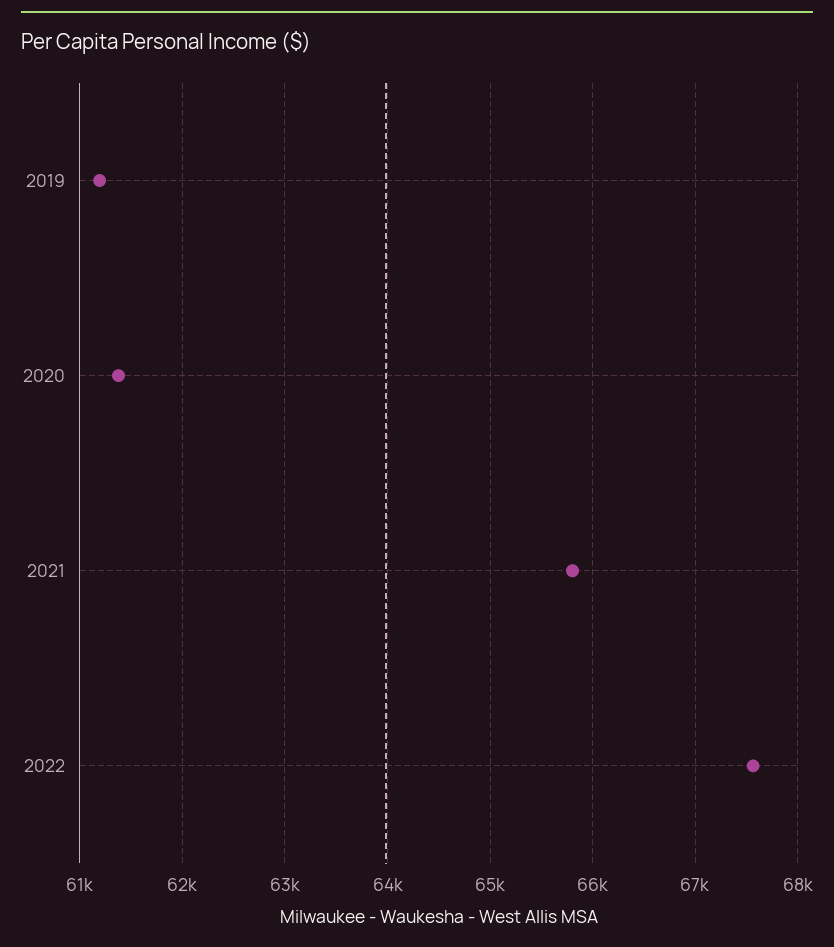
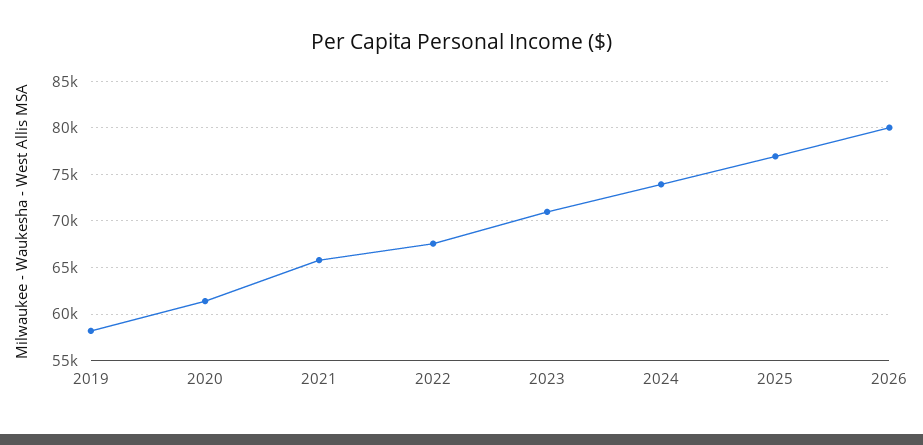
2019: 61200 -> 58000
2023: none -> 71000
2024: none -> 74000
2025: none -> 77000
2026: none -> 80000

